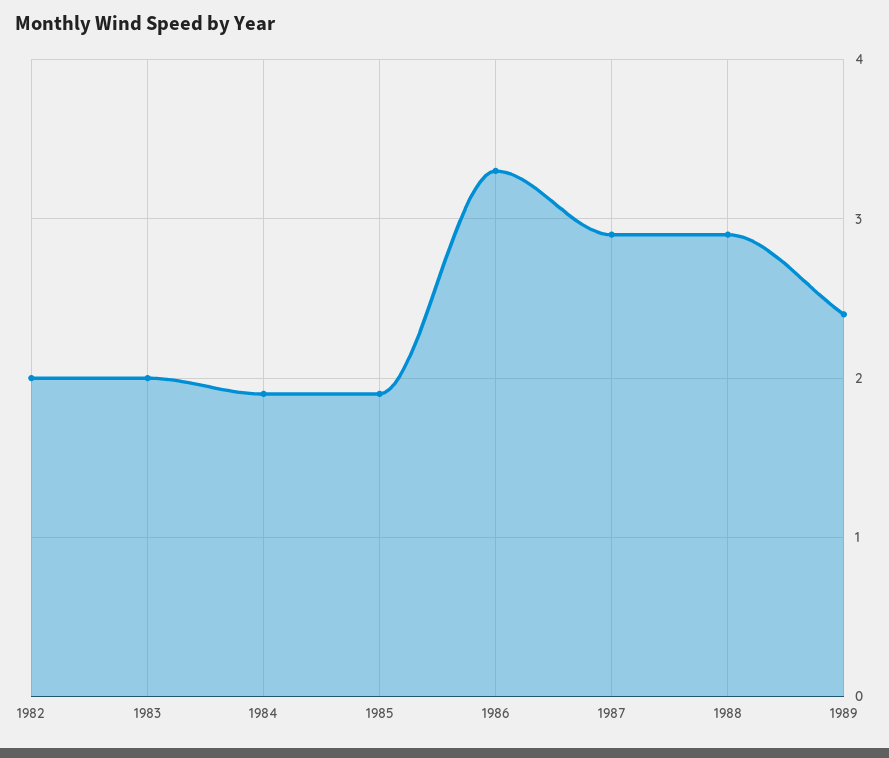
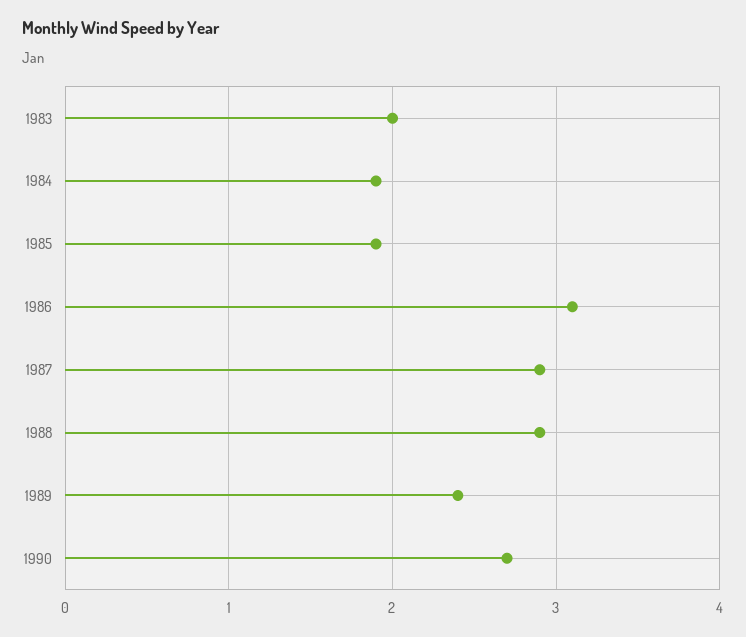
1982: 2 -> none
1986: 3.3 -> 3.1
1990: none -> 2.7

